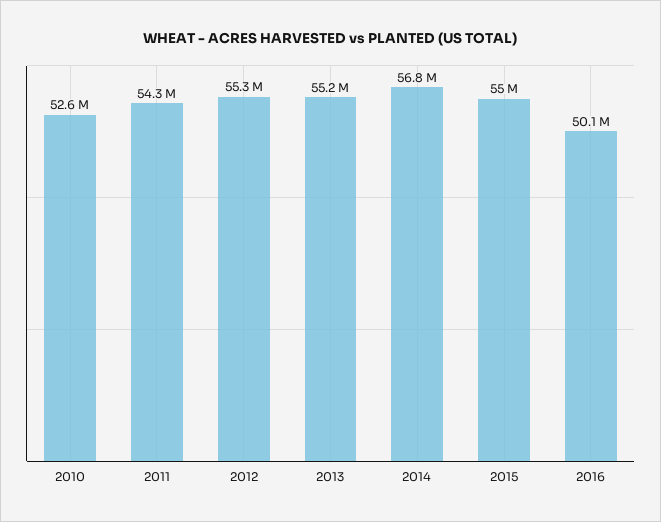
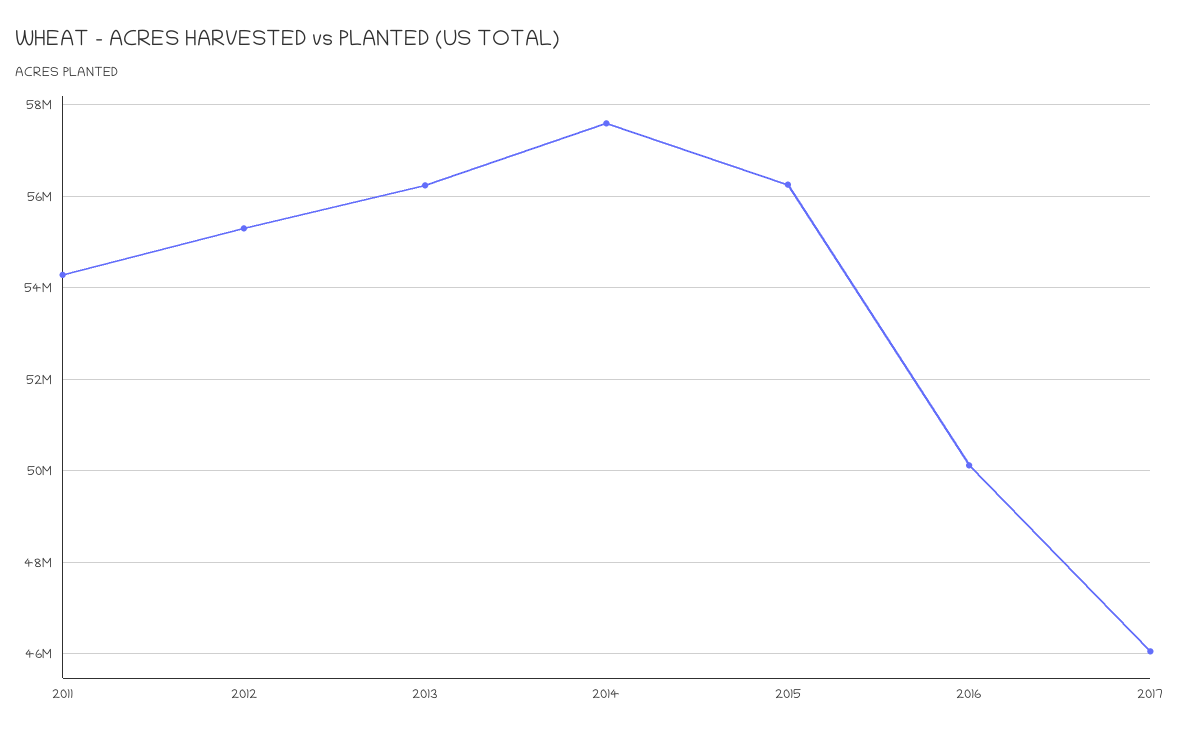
2010: 52600000 -> none
2013: 55200000 -> 56200000
2014: 56800000 -> 57600000
2015: 55000000 -> 56200000
2017: none -> 46000000

